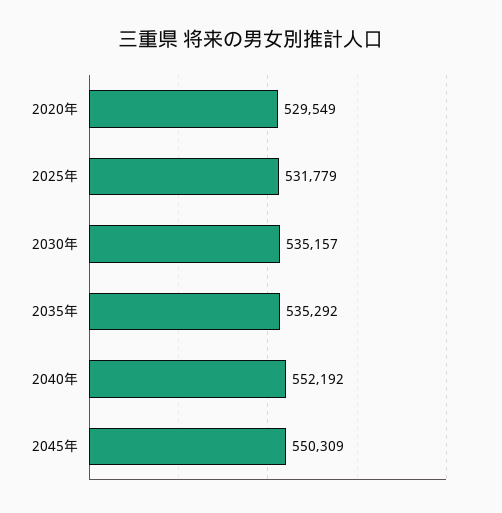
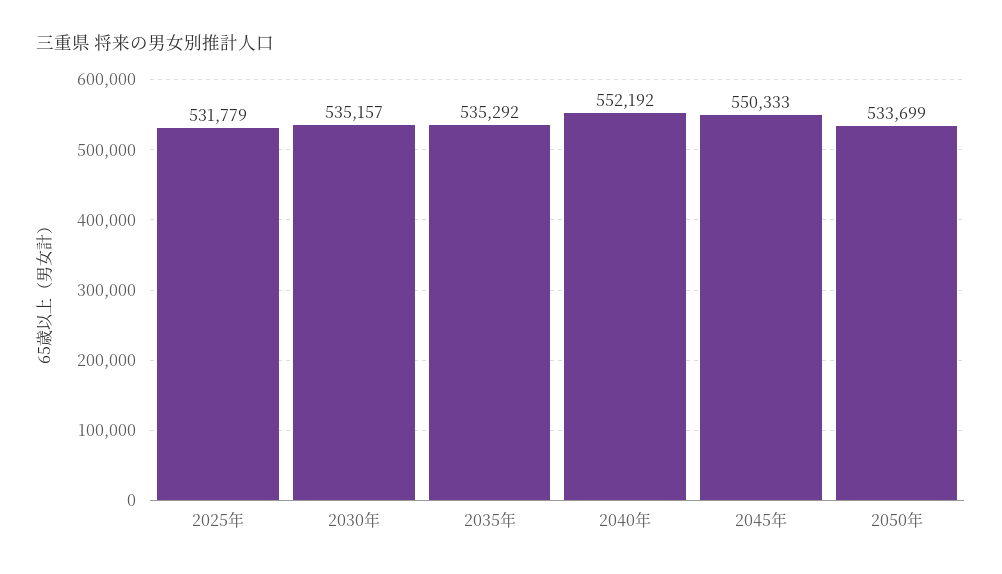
2020年: 529549 -> none
2045年: 550309 -> 550333
2050年: none -> 533699

